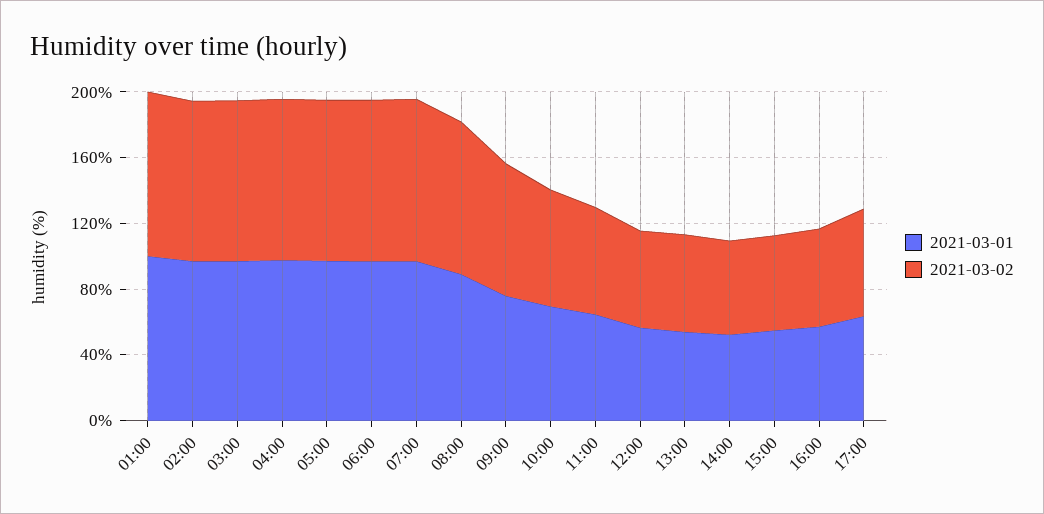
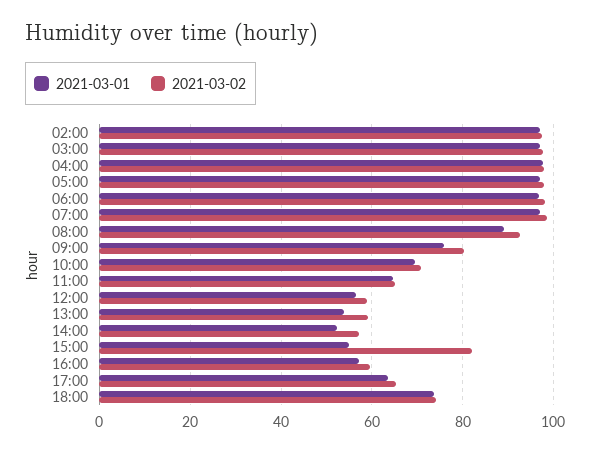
2021-03-01, 01:00: 100 -> none
2021-03-02, 01:00: 100 -> none
2021-03-02, 15:00: 60 -> 82
2021-03-01, 18:00: none -> 74
2021-03-02, 18:00: none -> 74

